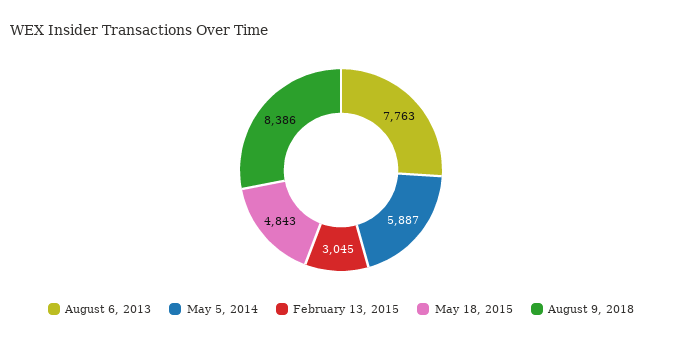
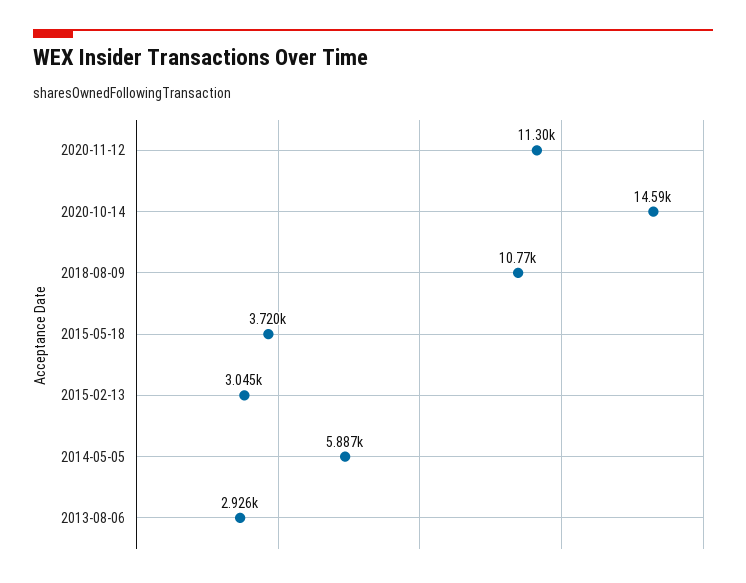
August 6, 2013: 7763 -> 2926
May 18, 2015: 4843 -> 3720
August 9, 2018: 8386 -> 10770
2020-11-12: none -> 11300
2020-10-14: none -> 14590

